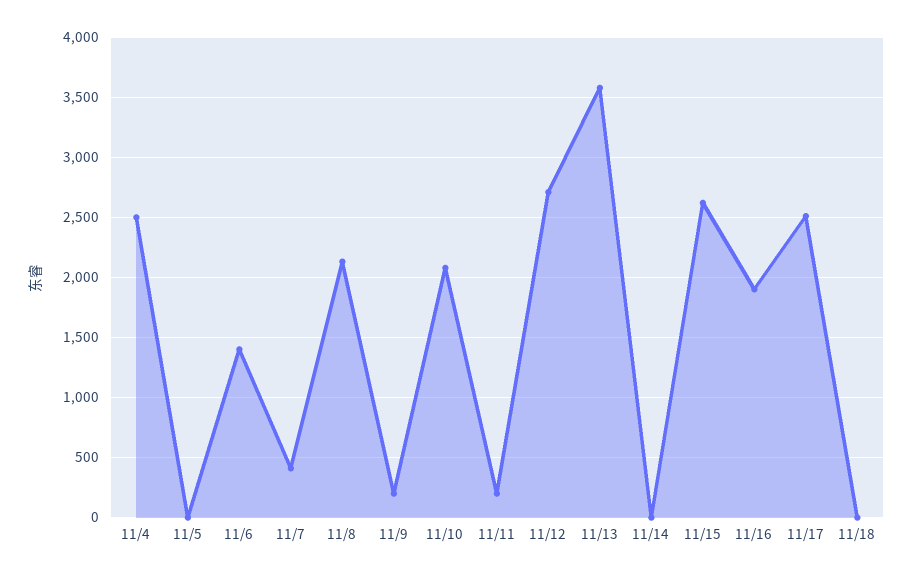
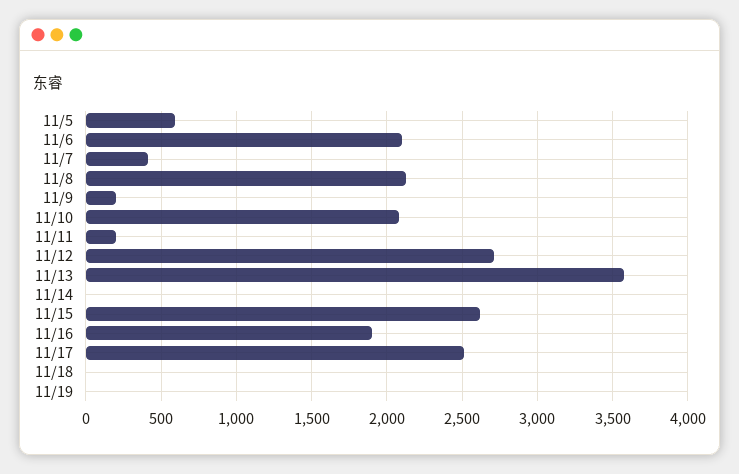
11/4: 2500 -> none
11/5: 0 -> 600
11/6: 1400 -> 2100
11/19: none -> 0

